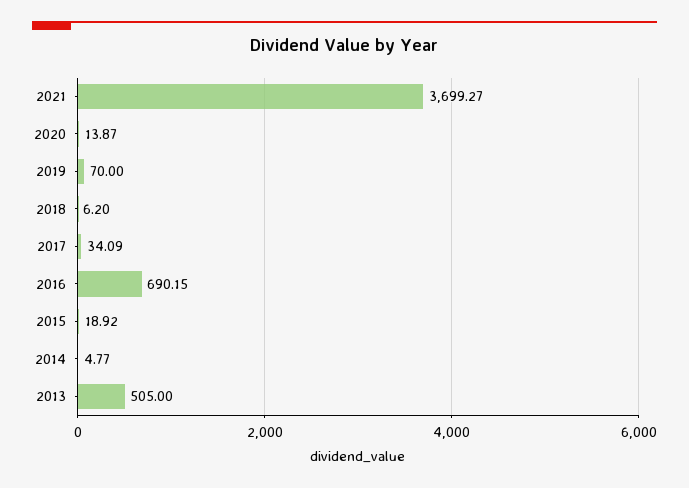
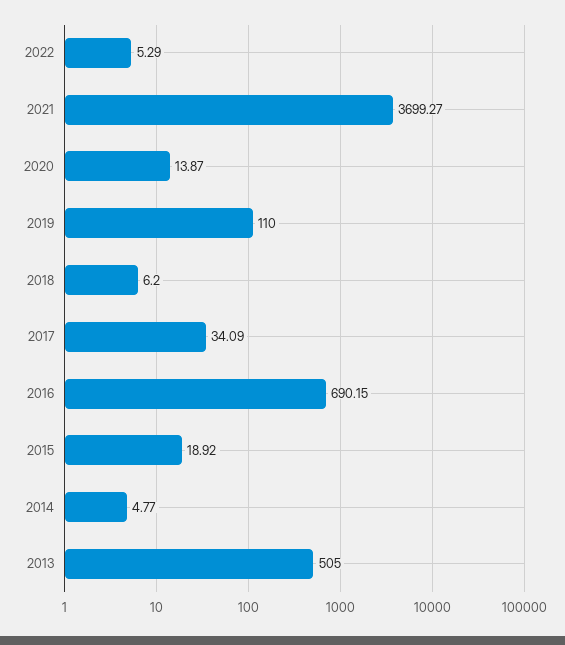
2019: 70 -> 110
2022: none -> 5.29

